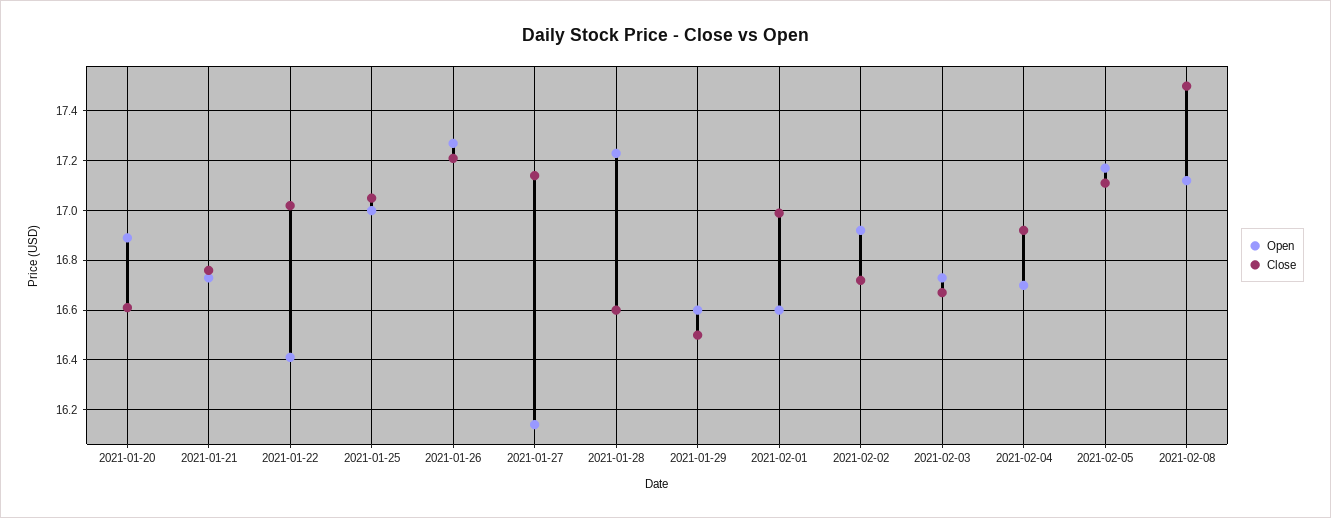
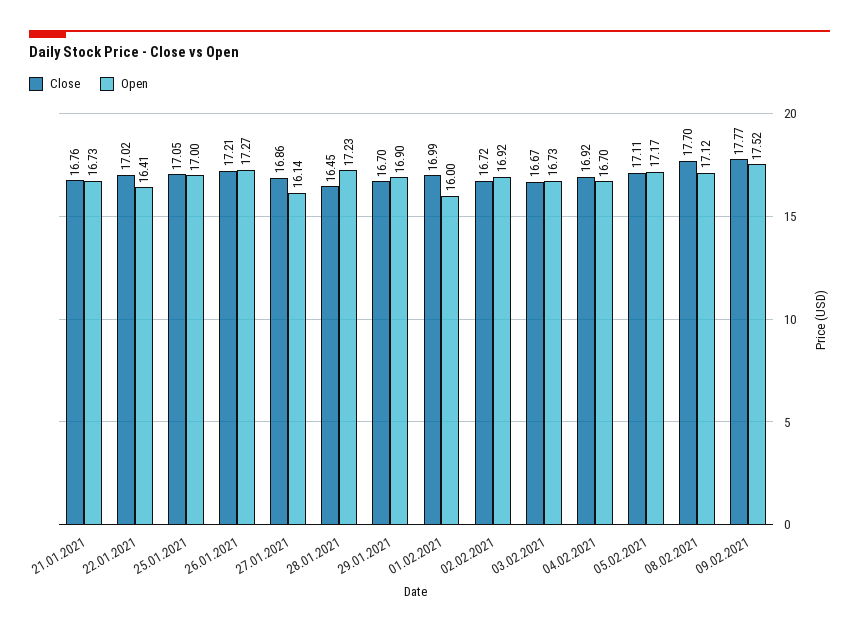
Open, 2021-01-20: 16.9 -> none
Close, 2021-01-20: 16.6 -> none
Close, 2021-01-27: 17.15 -> 16.86
Close, 2021-01-28: 16.6 -> 16.45
Open, 2021-01-29: 16.6 -> 16.9
Close, 2021-01-29: 16.5 -> 16.7
Open, 2021-02-01: 16.6 -> 16
Close, 2021-02-08: 17.5 -> 17.7
Close, 09.02.2021: none -> 17.77
Open, 09.02.2021: none -> 17.52

